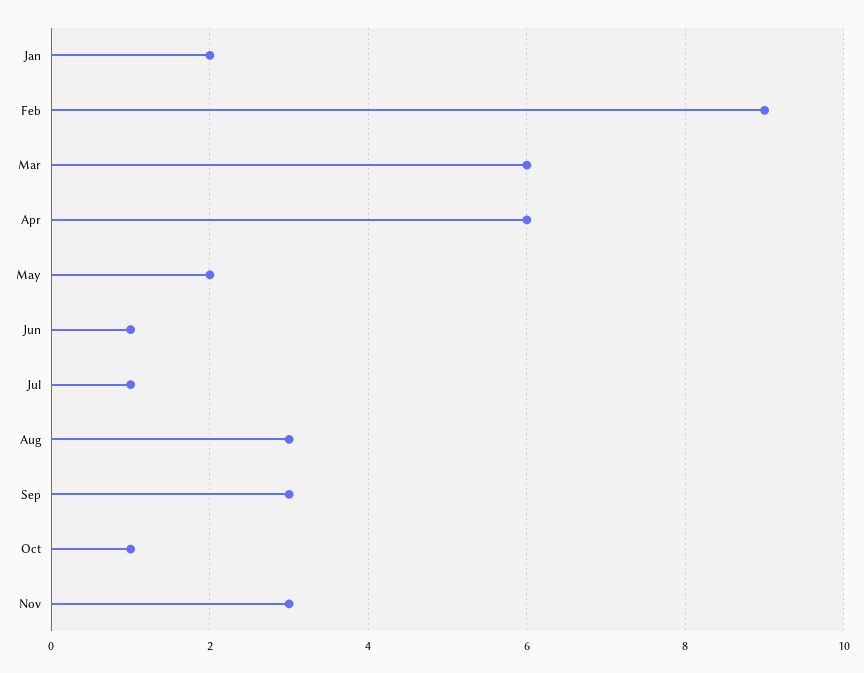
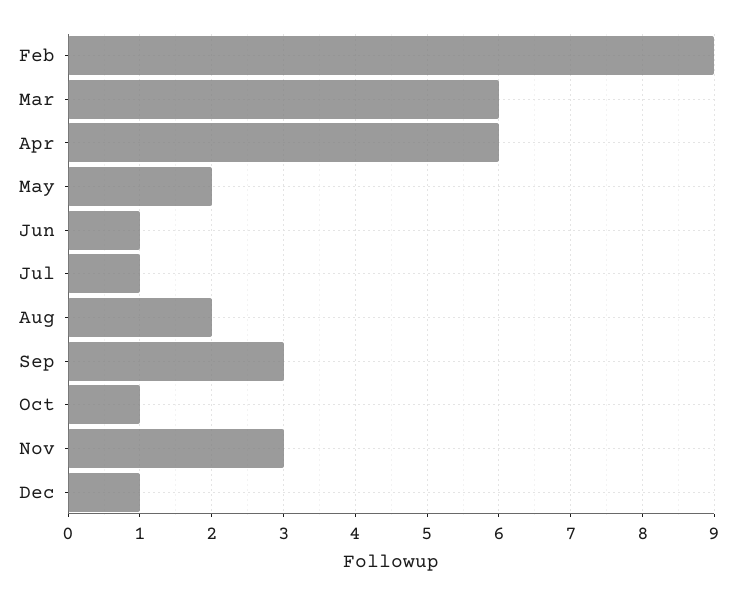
Jan: 2 -> none
Aug: 3 -> 2
Dec: none -> 1

